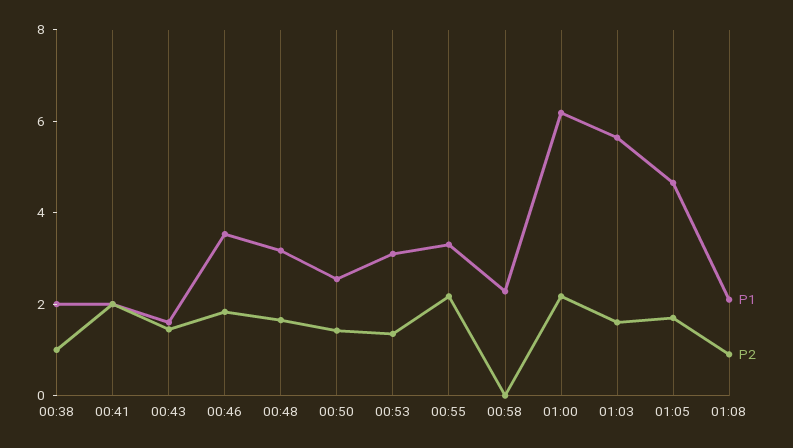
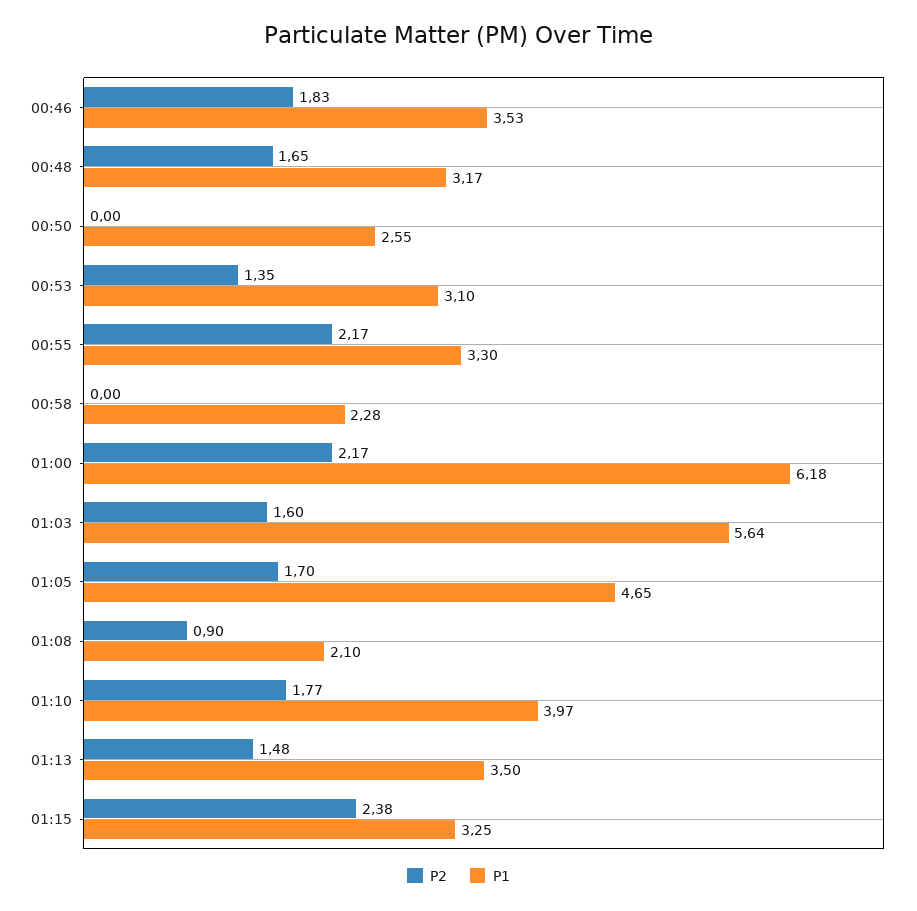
P1, 00:38: 2 -> none
P2, 00:38: 1 -> none
P1, 00:41: 2 -> none
P2, 00:41: 2 -> none
P1, 00:43: 1.5 -> none
P2, 00:43: 1.5 -> none
P2, 00:50: 1.5 -> 0
P2, 01:10: none -> 1.77
P1, 01:10: none -> 3.97
P2, 01:13: none -> 1.48
P1, 01:13: none -> 3.5
P2, 01:15: none -> 2.38
P1, 01:15: none -> 3.25

